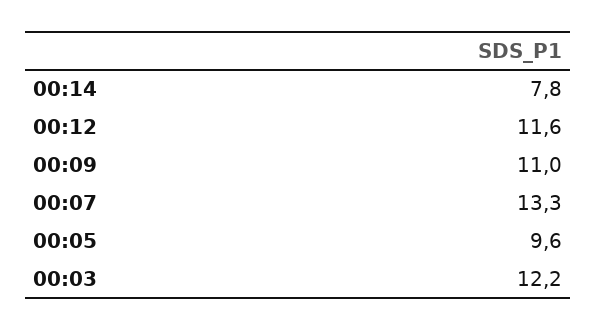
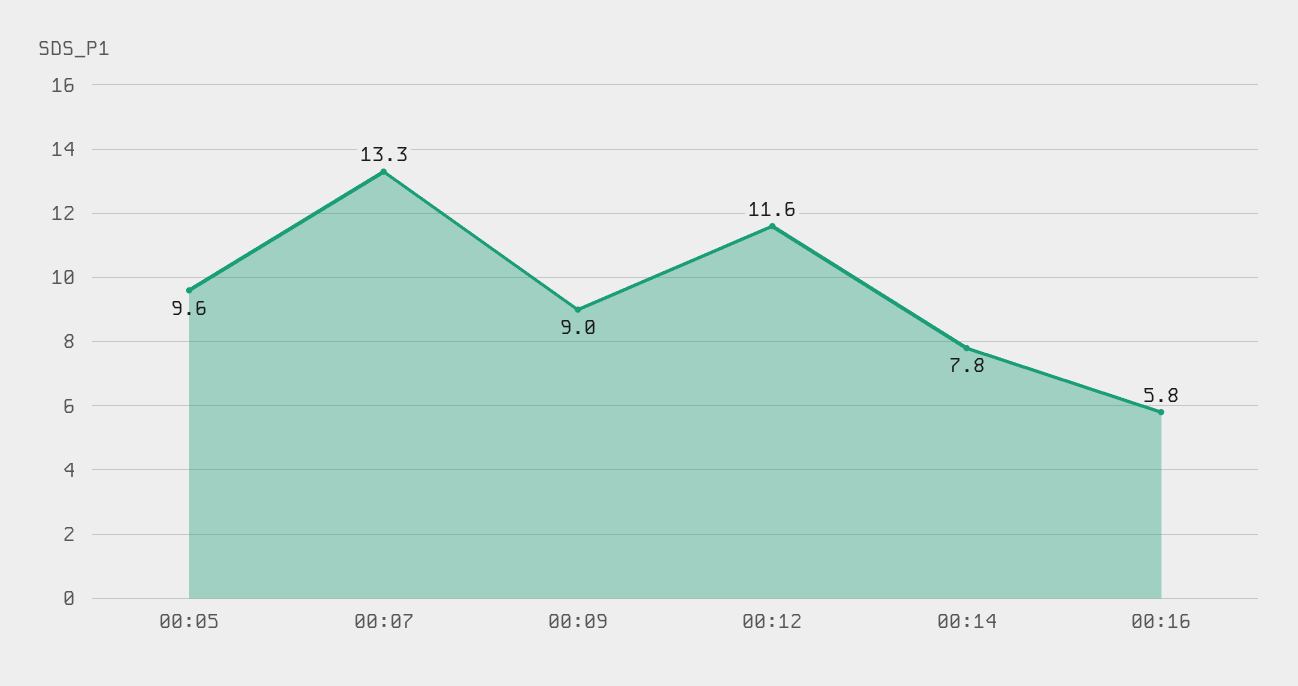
00:09: 11 -> 9
00:03: 12.2 -> none
00:16: none -> 5.8

